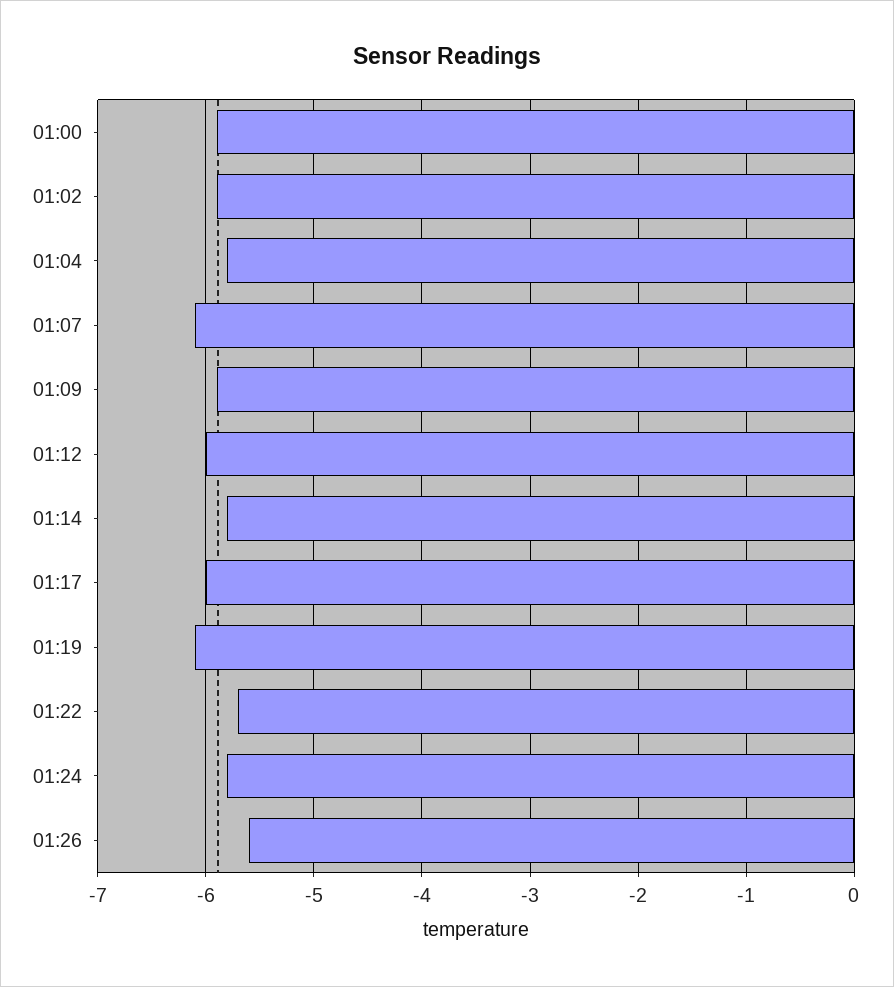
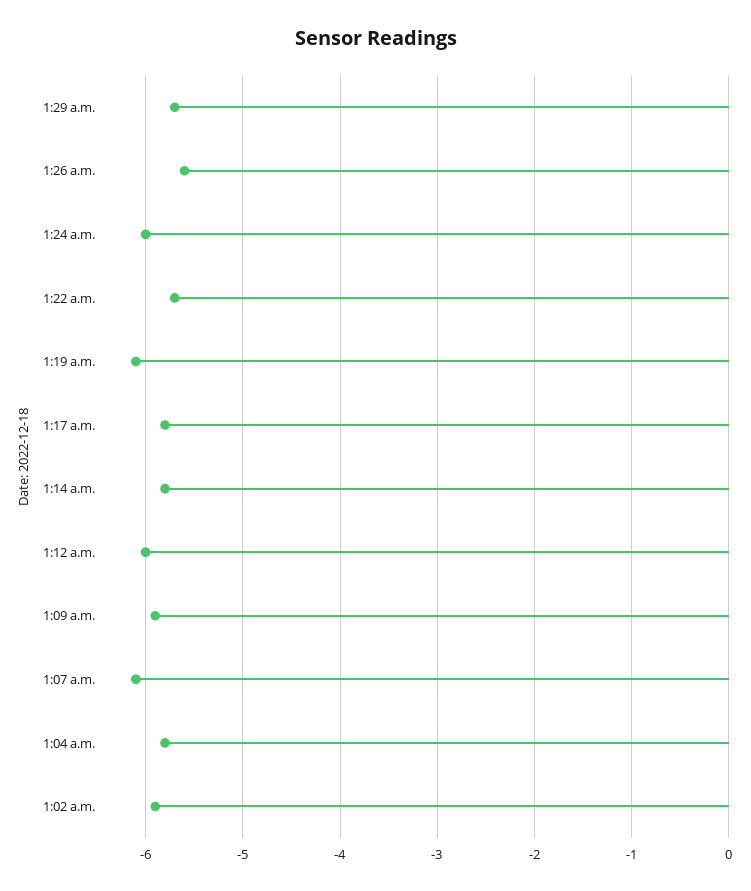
01:00: -5.9 -> none
01:17: -6 -> -5.8
01:24: -5.8 -> -6
1:29 a.m.: none -> -5.7

